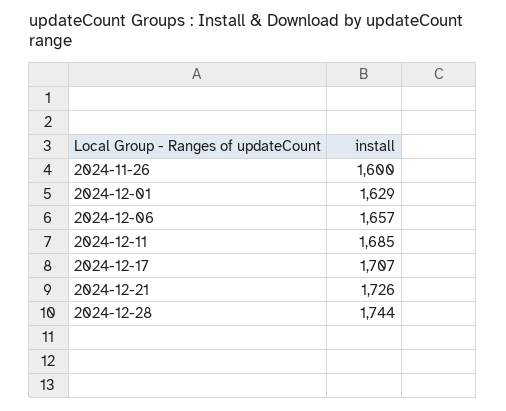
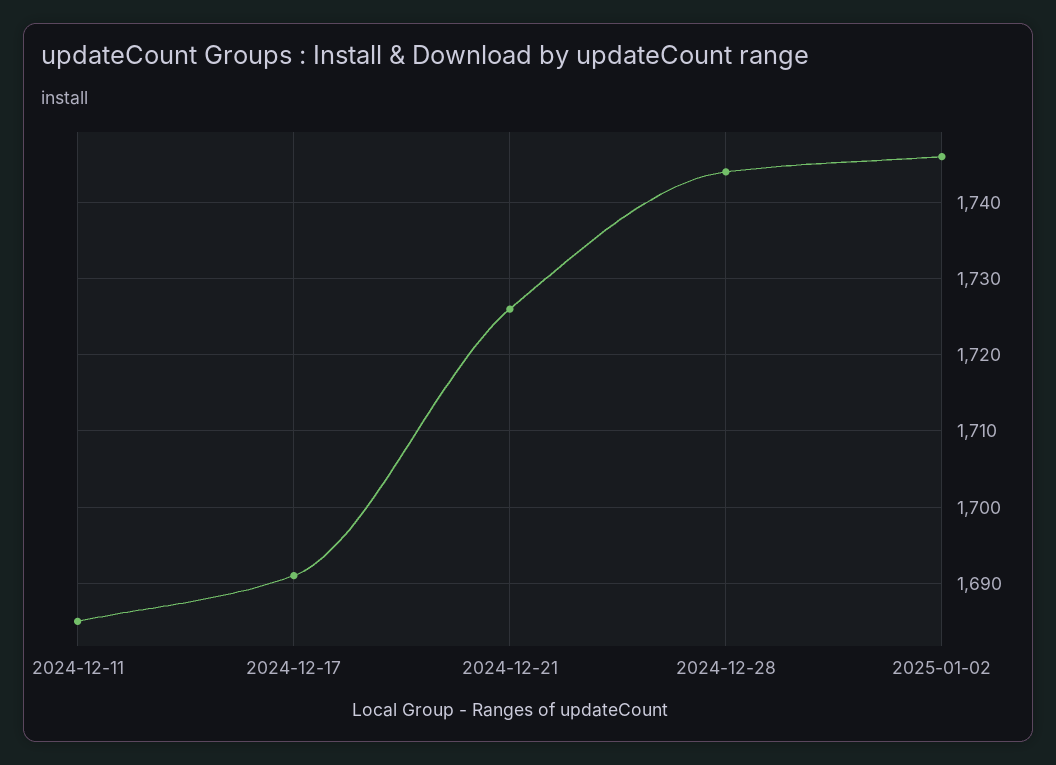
2024-11-26: 1600 -> none
2024-12-01: 1629 -> none
2024-12-06: 1657 -> none
2024-12-17: 1707 -> 1691
2025-01-02: none -> 1746

